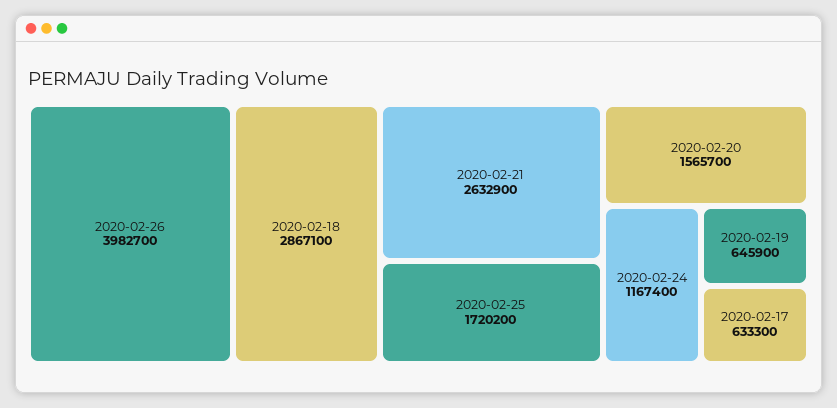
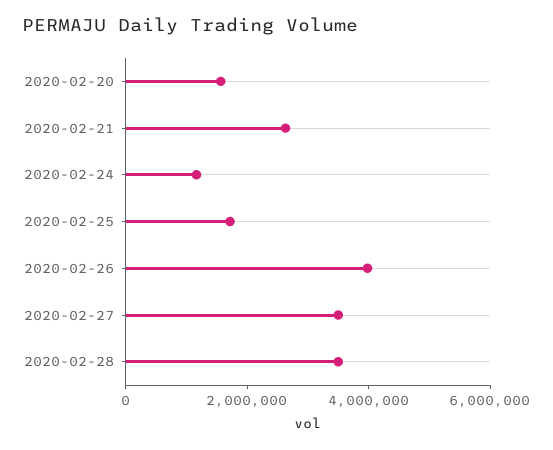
2020-02-18: 2867100 -> none
2020-02-19: 645900 -> none
2020-02-17: 633300 -> none
2020-02-27: none -> 3500000
2020-02-28: none -> 3500000

